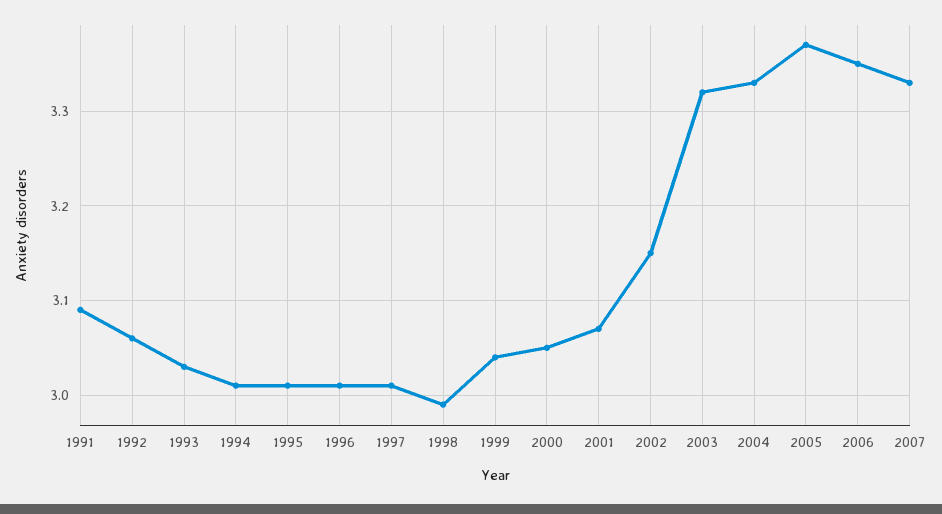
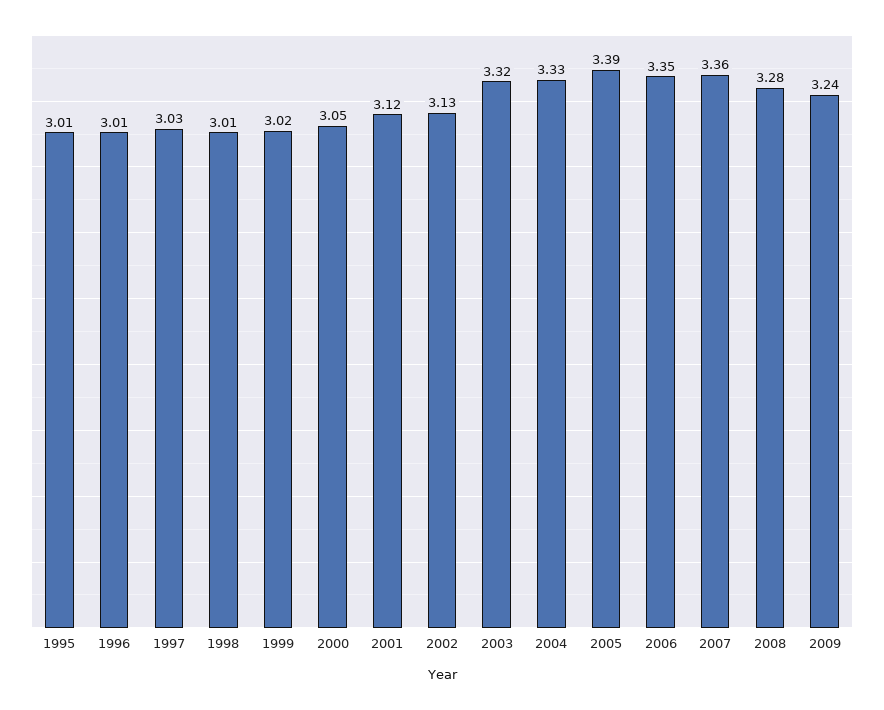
1991: 3.09 -> none
1992: 3.06 -> none
1993: 3.03 -> none
1994: 3.01 -> none
1997: 3.01 -> 3.03
1998: 2.99 -> 3.01
1999: 3.04 -> 3.02
2001: 3.07 -> 3.12
2002: 3.15 -> 3.13
2005: 3.37 -> 3.39
2007: 3.33 -> 3.36
2008: none -> 3.28
2009: none -> 3.24

